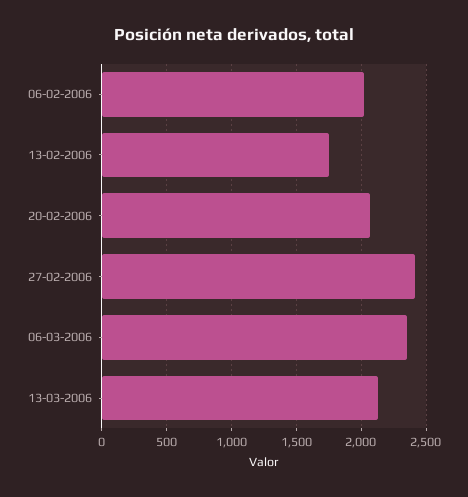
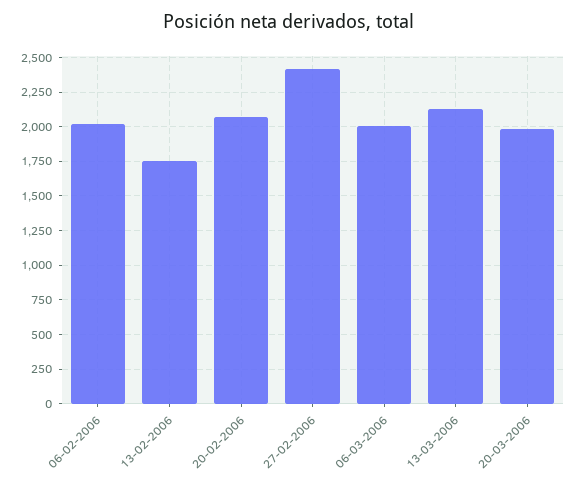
06-03-2006: 2350 -> 2000
20-03-2006: none -> 2000

